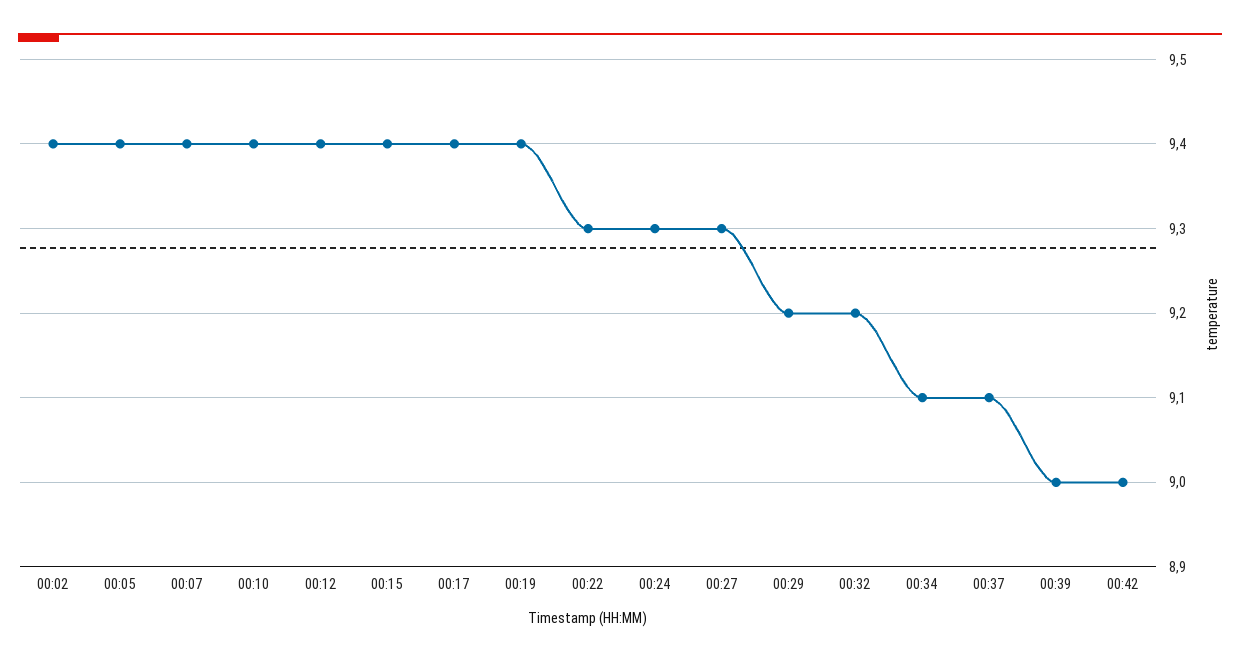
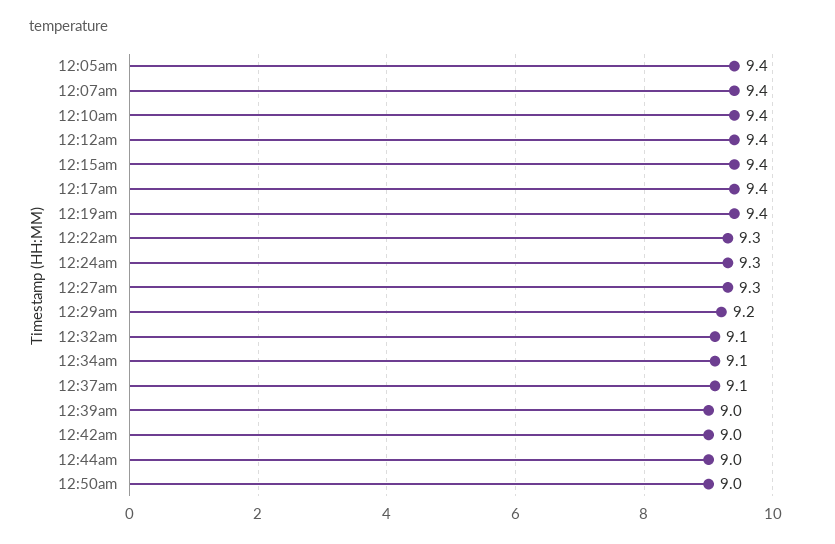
00:02: 9.4 -> none
00:32: 9.2 -> 9.1
12:44am: none -> 9
12:50am: none -> 9

